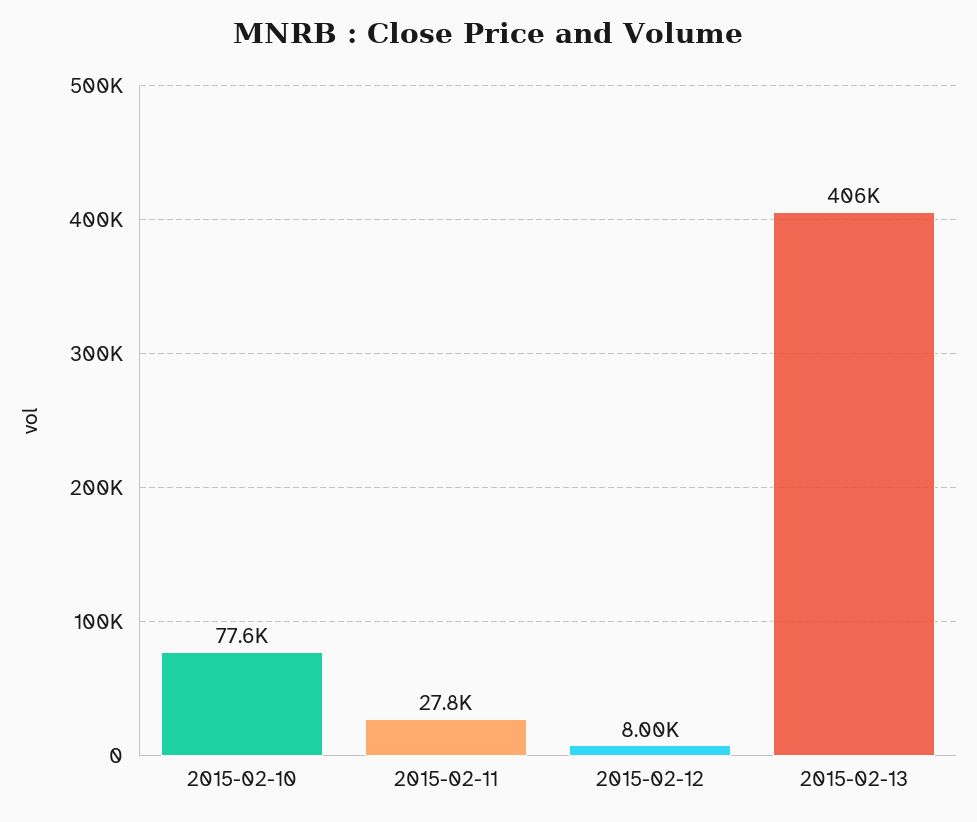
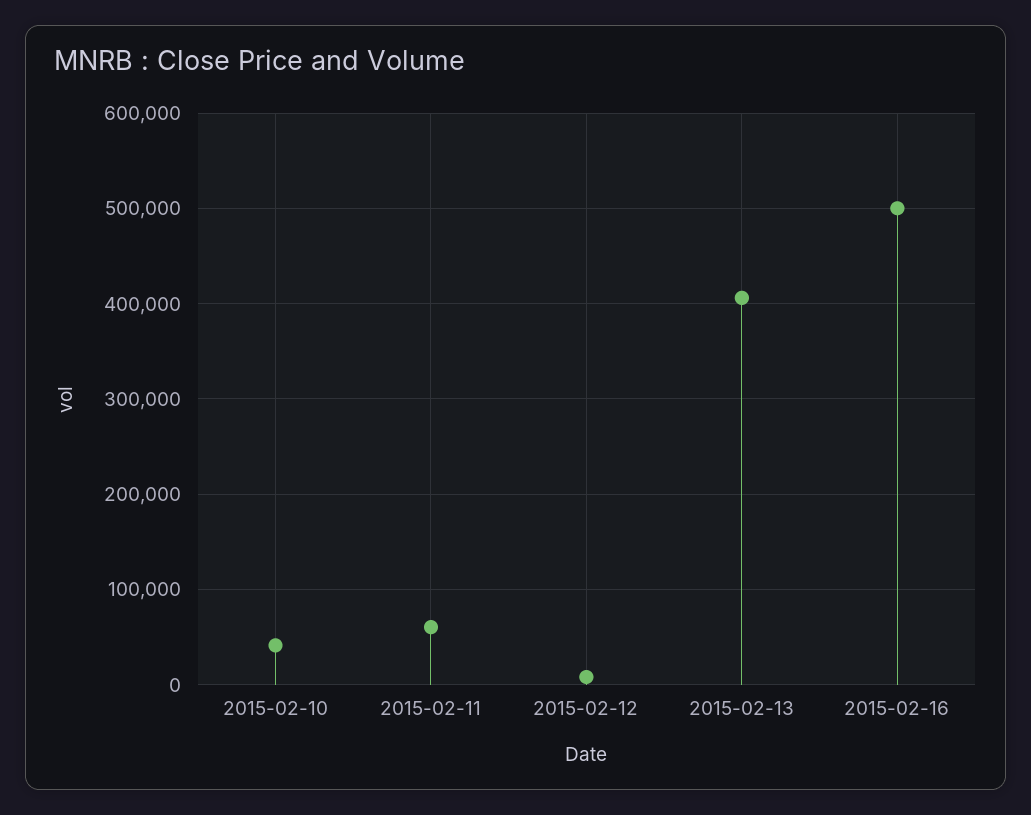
2015-02-10: 77600 -> 40000
2015-02-11: 27800 -> 60000
2015-02-16: none -> 500000

